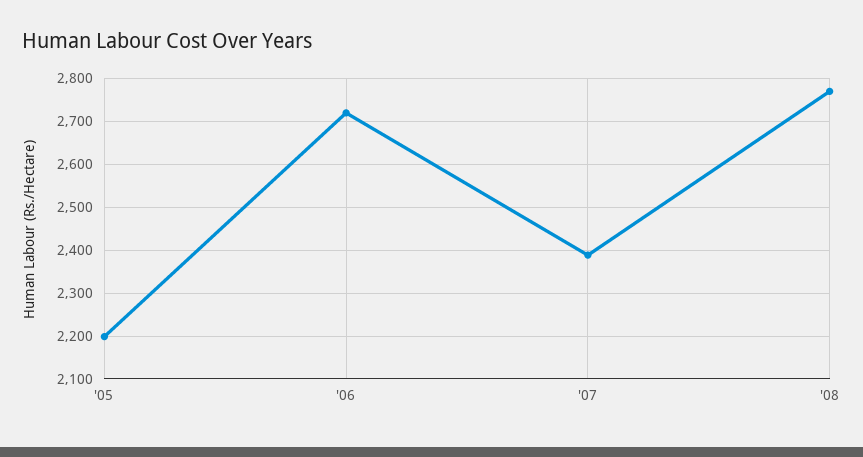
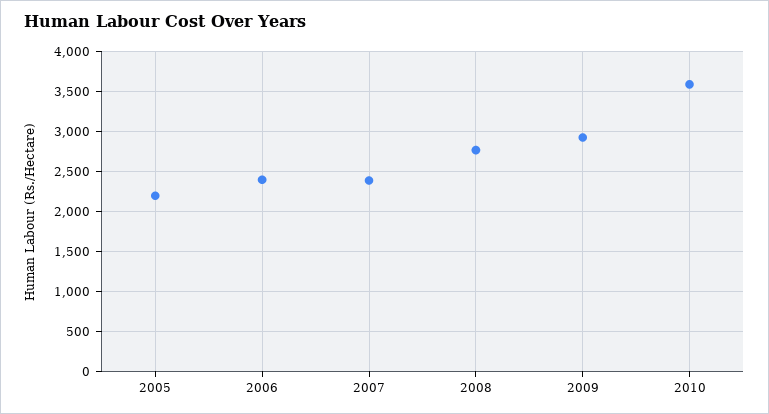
'06: 2720 -> 2400
2009: none -> 2900
2010: none -> 3600

